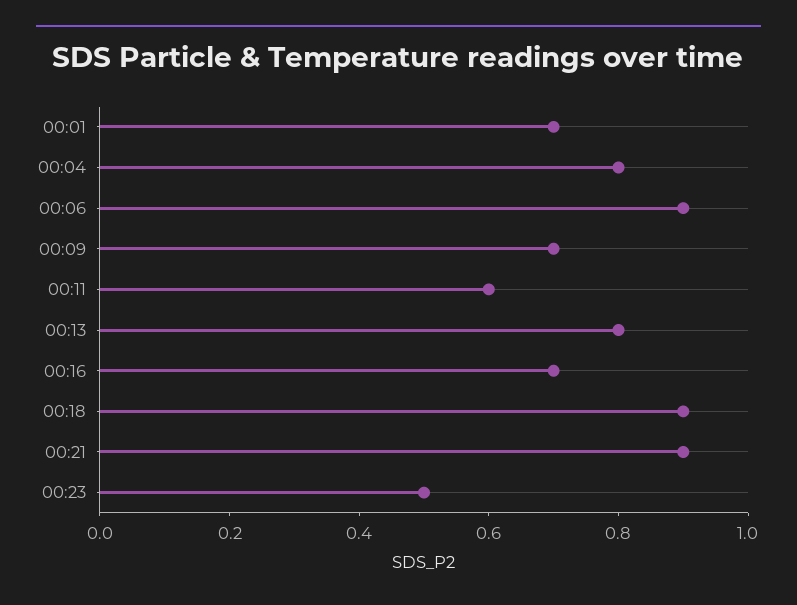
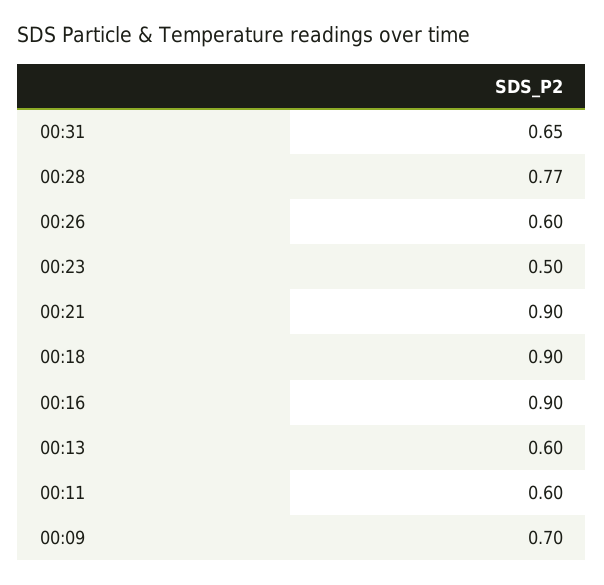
00:01: 0.7 -> none
00:04: 0.8 -> none
00:06: 0.9 -> none
00:13: 0.8 -> 0.6
00:16: 0.7 -> 0.9
00:31: none -> 0.65
00:28: none -> 0.77
00:26: none -> 0.6

